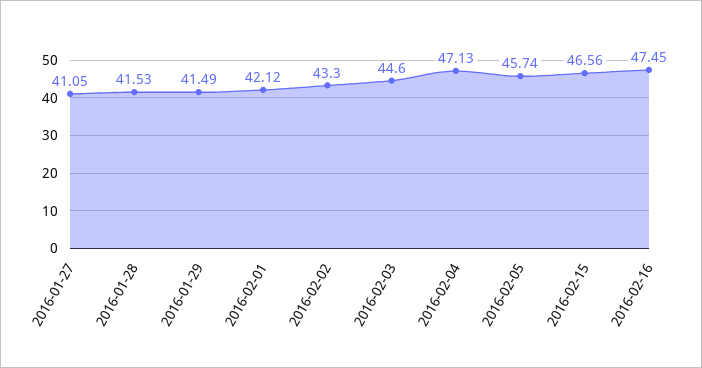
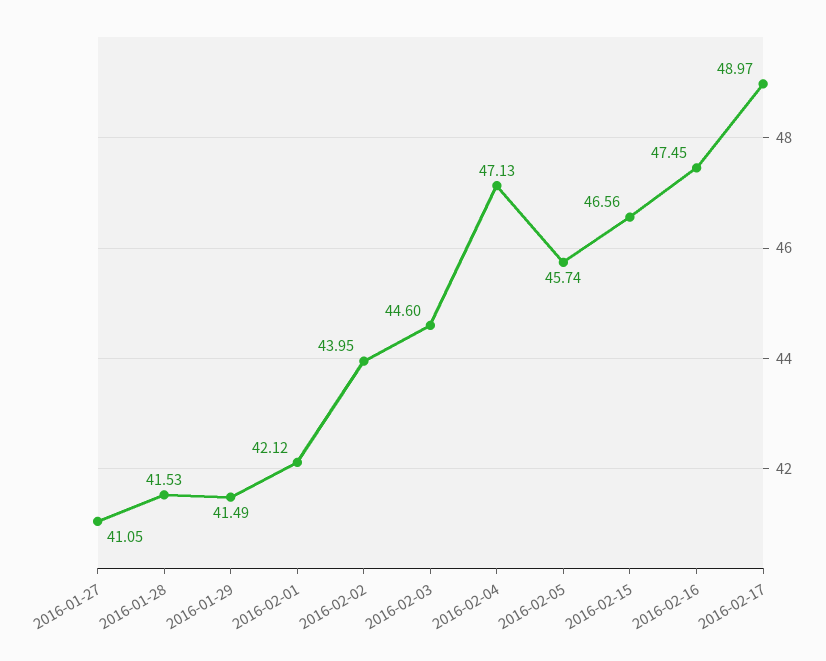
2016-02-02: 43.3 -> 43.95
2016-02-17: none -> 48.97

